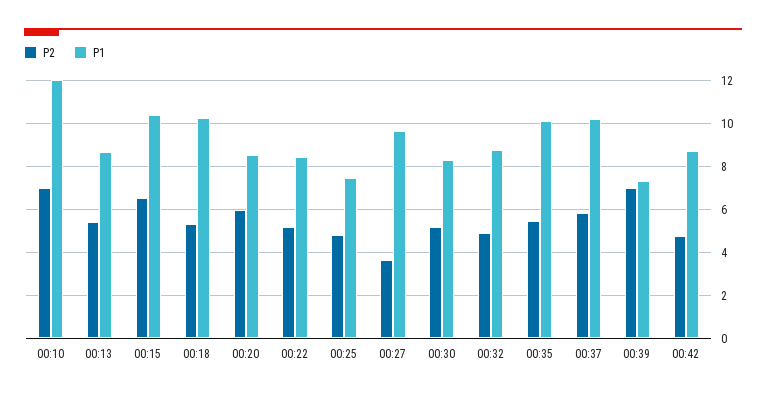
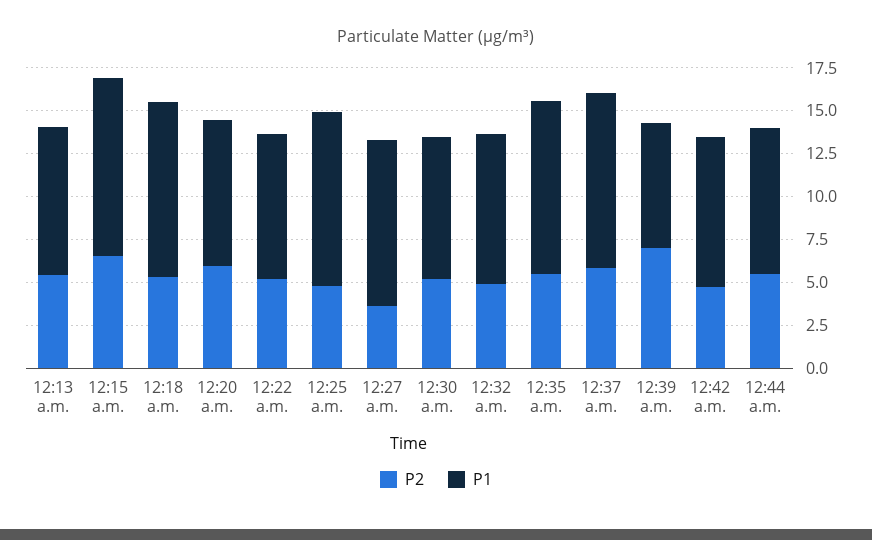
P2, 00:10: 7 -> none
P1, 00:10: 12 -> none
P1, 00:25: 7.5 -> 10
P2, 12:44 a.m.: none -> 5.5
P1, 12:44 a.m.: none -> 8.5

